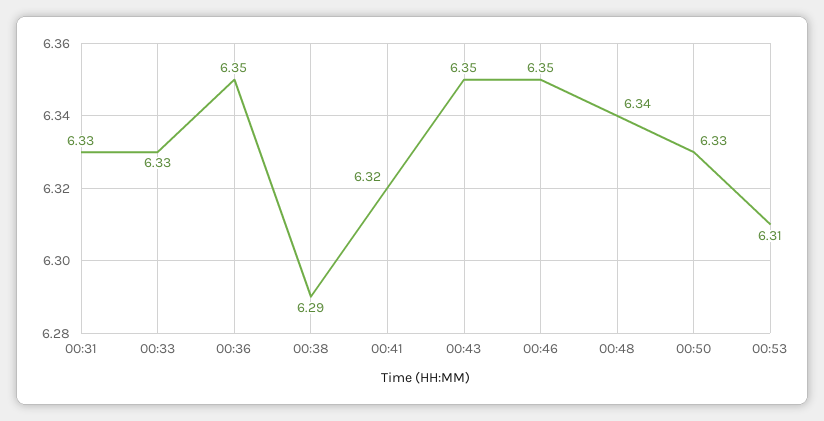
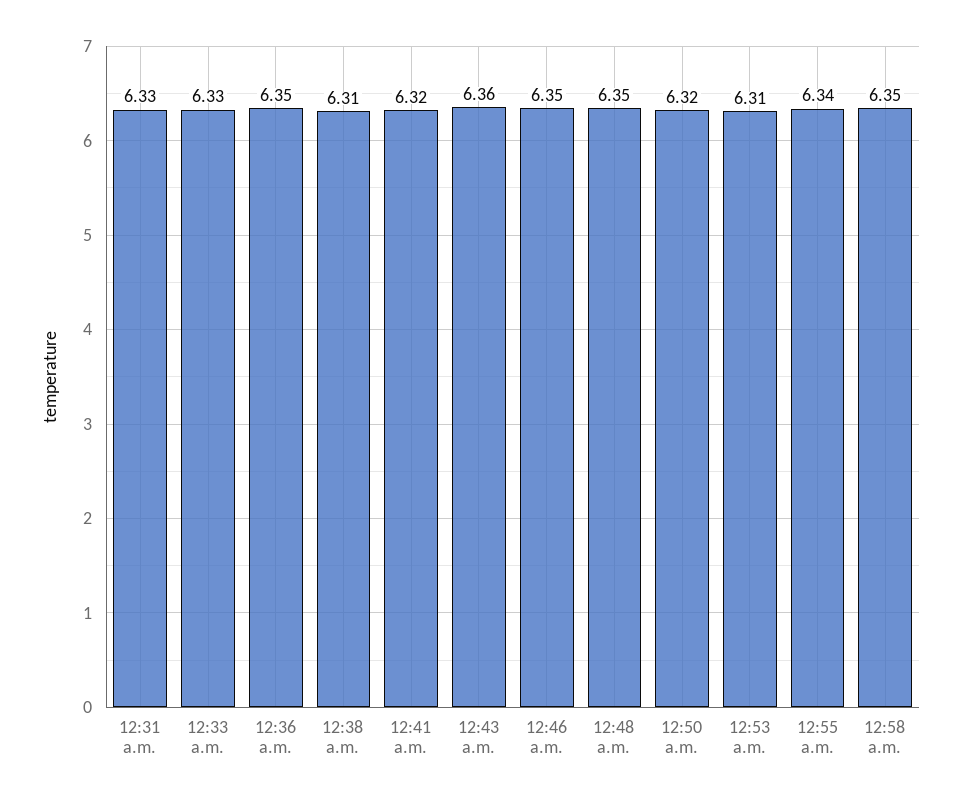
00:38: 6.29 -> 6.31
00:43: 6.35 -> 6.36
00:48: 6.34 -> 6.35
00:50: 6.33 -> 6.32
12:55 a.m.: none -> 6.34
12:58 a.m.: none -> 6.35

